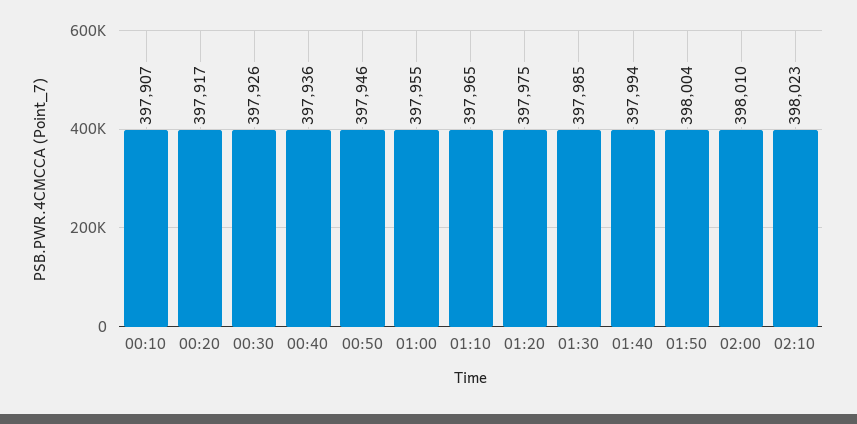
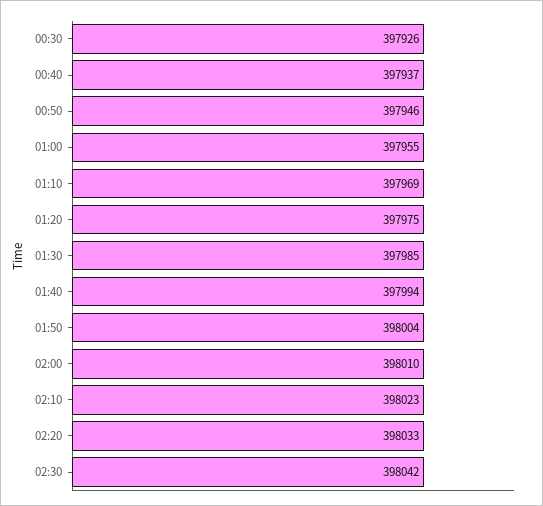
00:10: 397907 -> none
00:20: 397917 -> none
00:40: 397936 -> 397937
01:10: 397965 -> 397969
02:20: none -> 398033
02:30: none -> 398042

